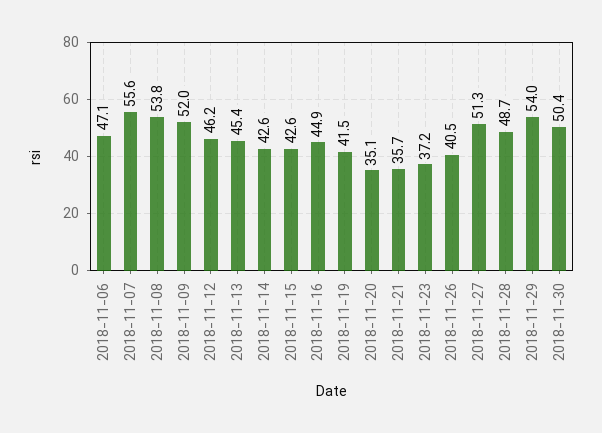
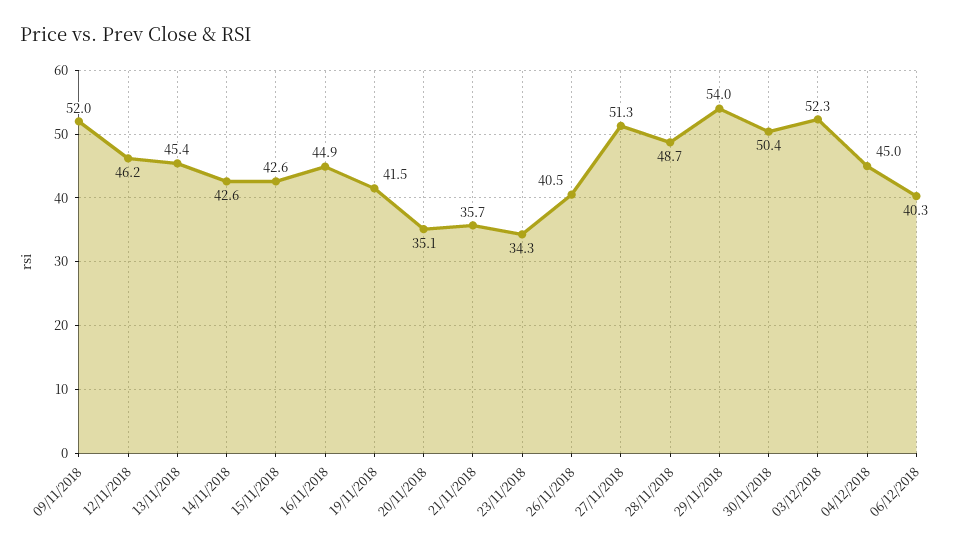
2018-11-06: 47.1 -> none
2018-11-07: 55.6 -> none
2018-11-08: 53.8 -> none
2018-11-23: 37.2 -> 34.3
03/12/2018: none -> 52.3
04/12/2018: none -> 45
06/12/2018: none -> 40.3

